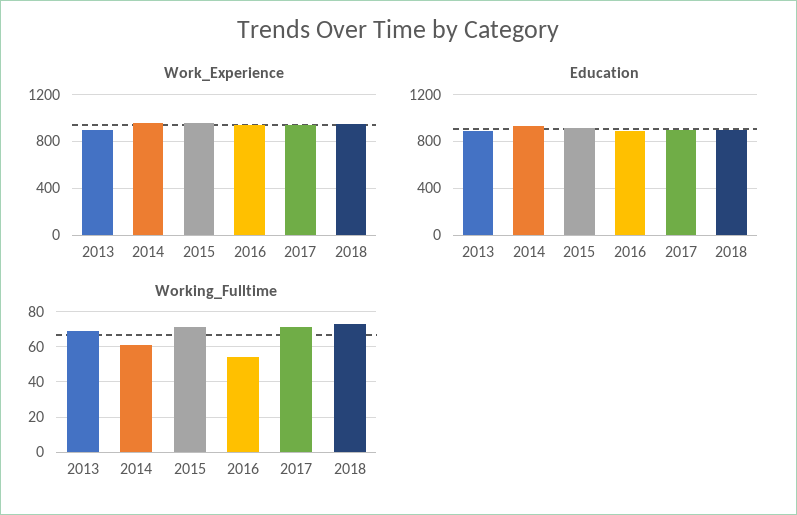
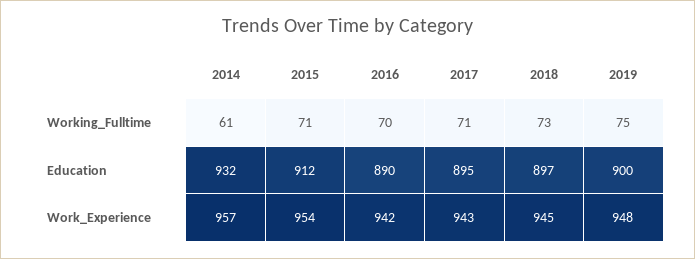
Work_Experience, 2013: 900 -> none
Education, 2013: 900 -> none
Working_Fulltime, 2013: 70 -> none
Working_Fulltime, 2016: 55 -> 70
Working_Fulltime, 2019: none -> 75
Education, 2019: none -> 900
Work_Experience, 2019: none -> 948

